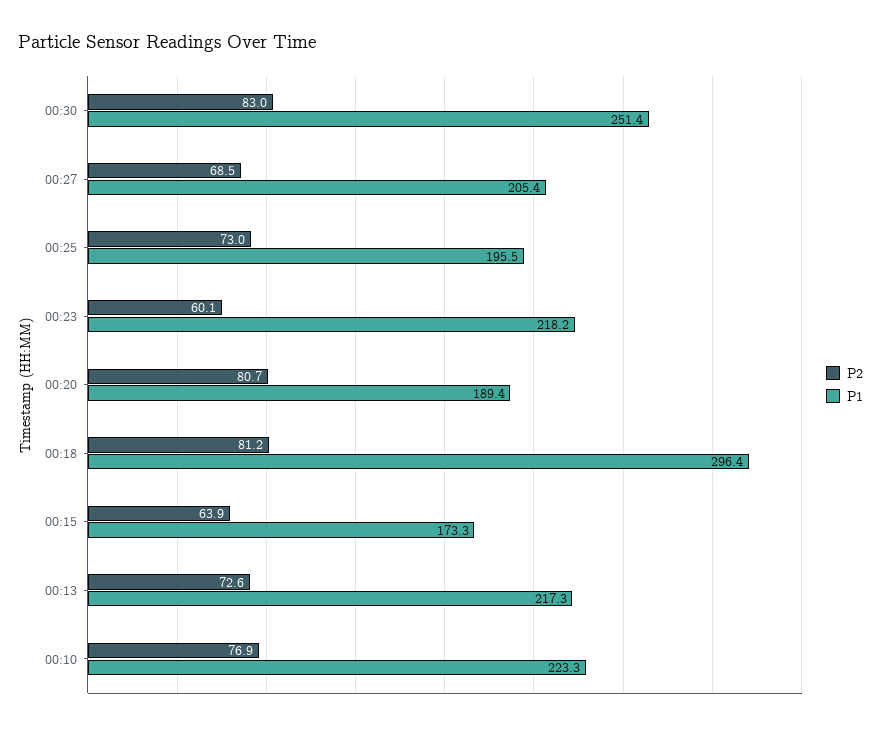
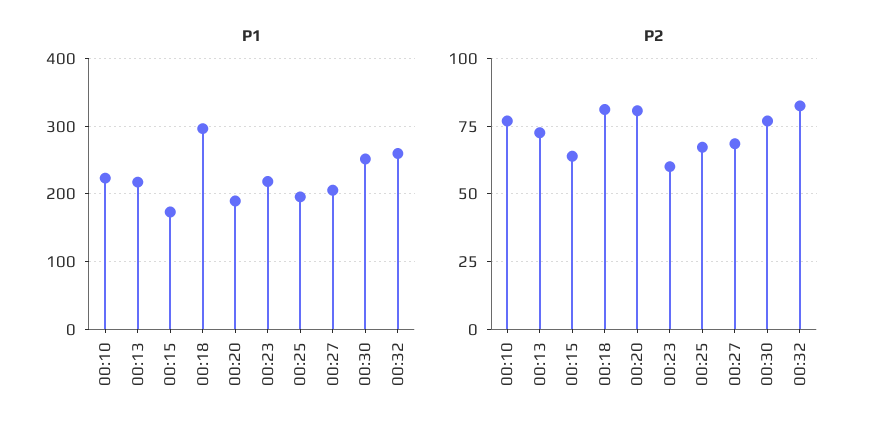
P2, 00:30: 83 -> 77.5
P2, 00:25: 73 -> 67.5
P1, 00:32: none -> 260
P2, 00:32: none -> 82.5

